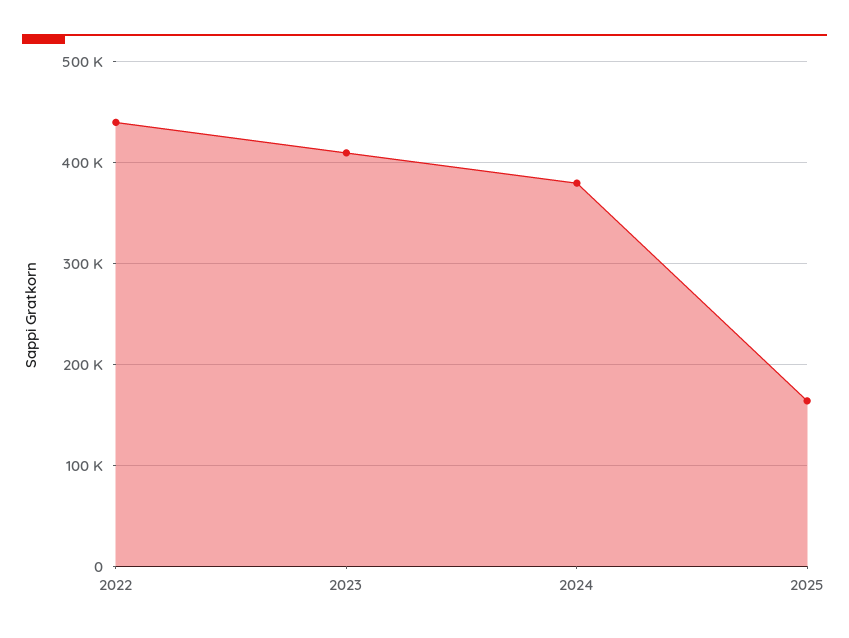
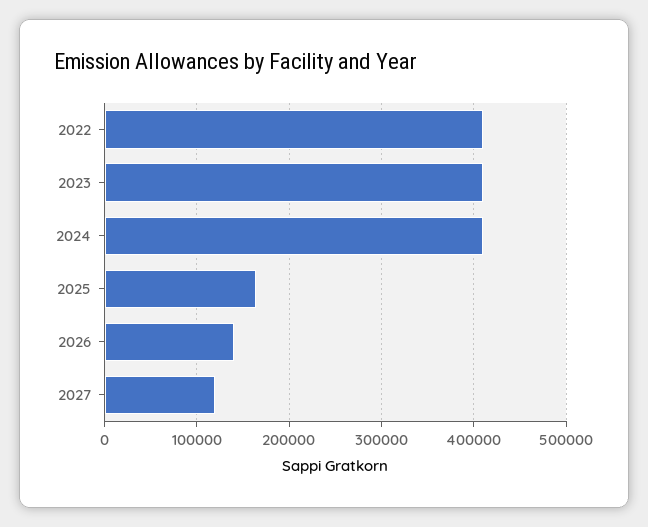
2022: 440000 -> 410000
2024: 380000 -> 410000
2026: none -> 140000
2027: none -> 120000

